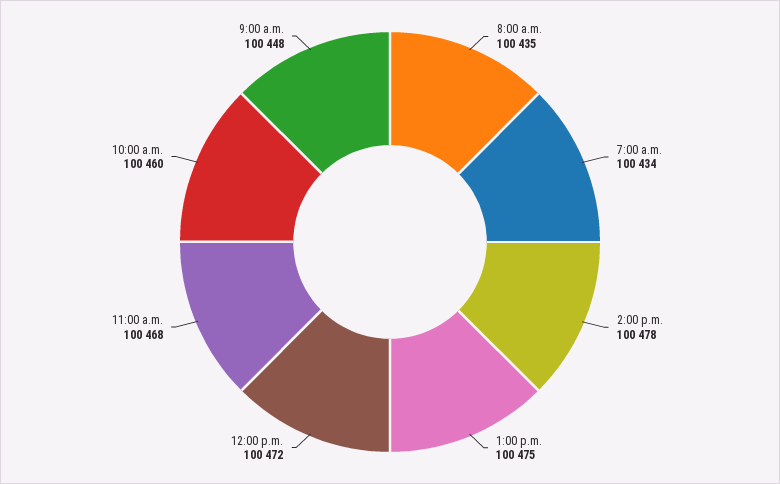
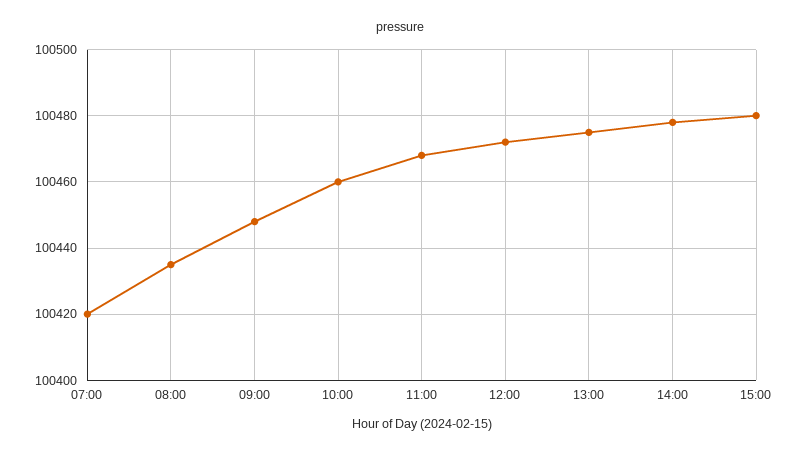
7:00 a.m.: 100434 -> 100420
15:00: none -> 100480

